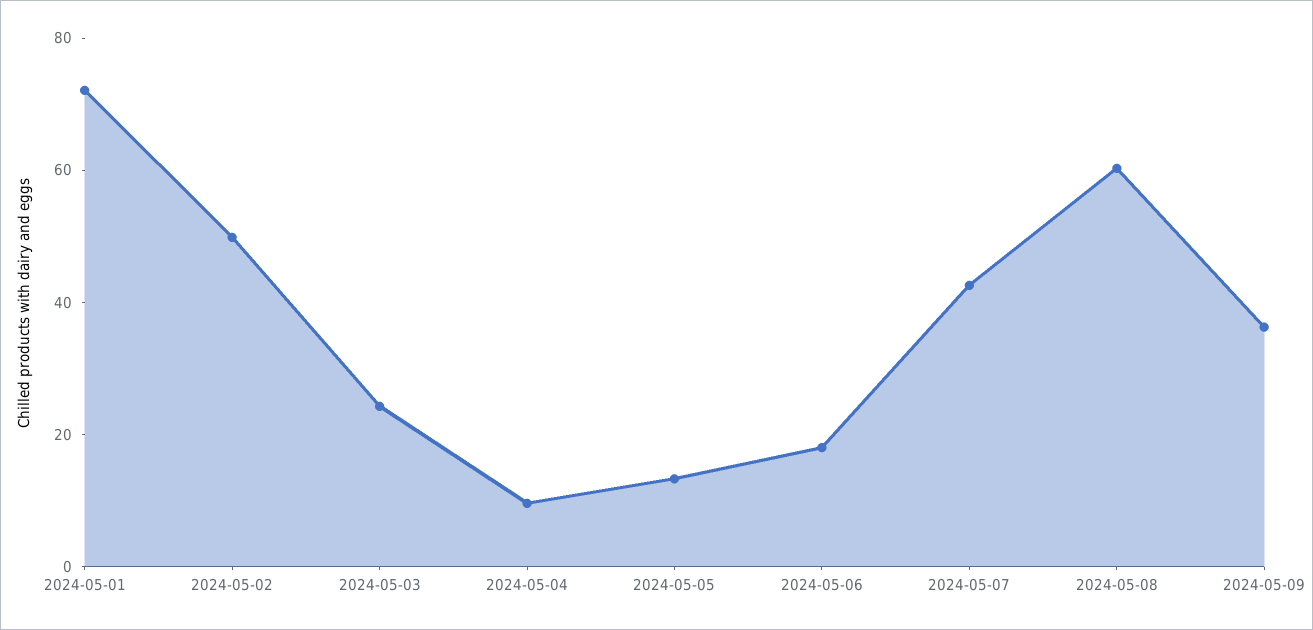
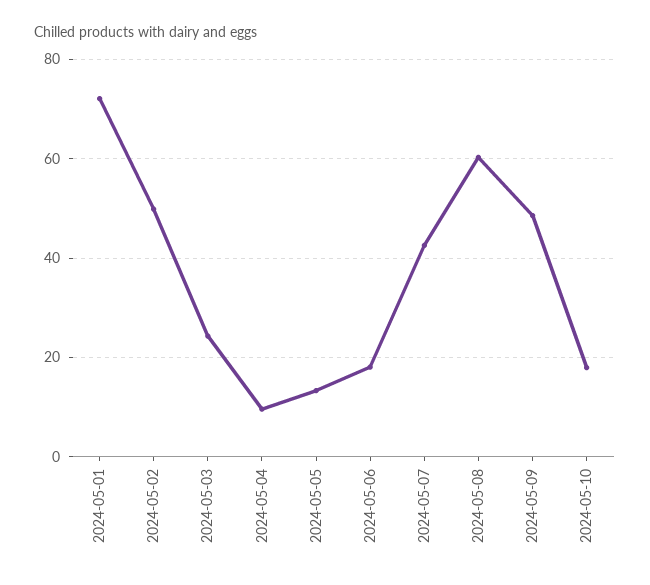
2024-05-09: 35 -> 48
2024-05-10: none -> 18

